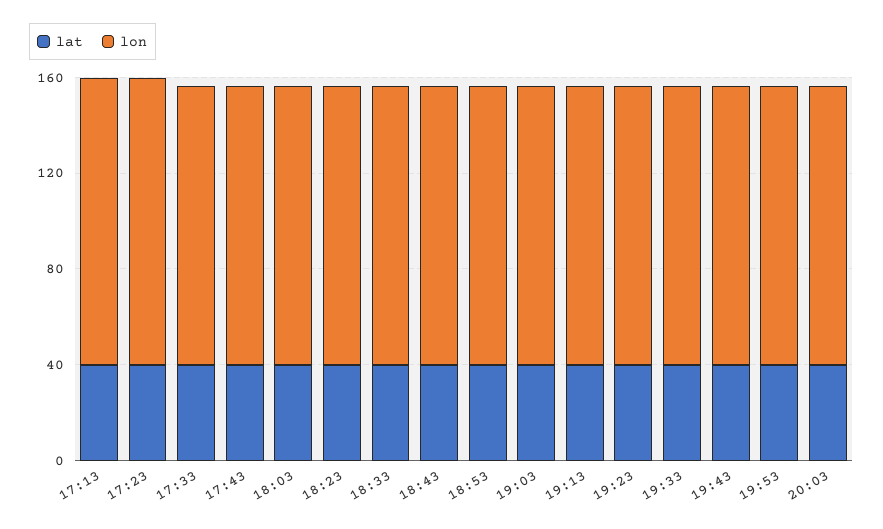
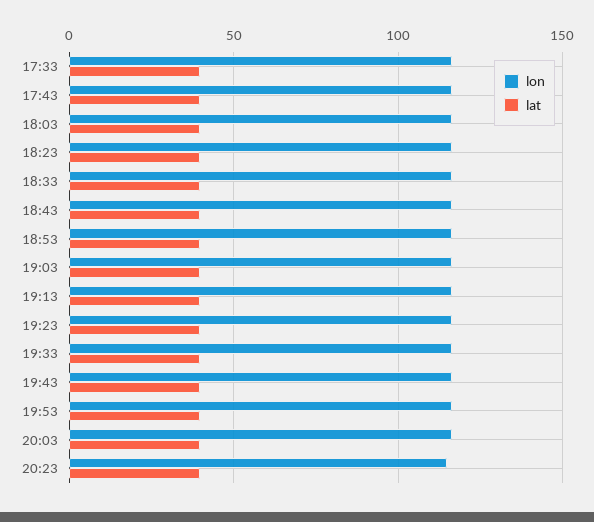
lat, 17:13: 40 -> none
lon, 17:13: 120 -> none
lat, 17:23: 40 -> none
lon, 17:23: 120 -> none
lon, 20:23: none -> 115
lat, 20:23: none -> 40

